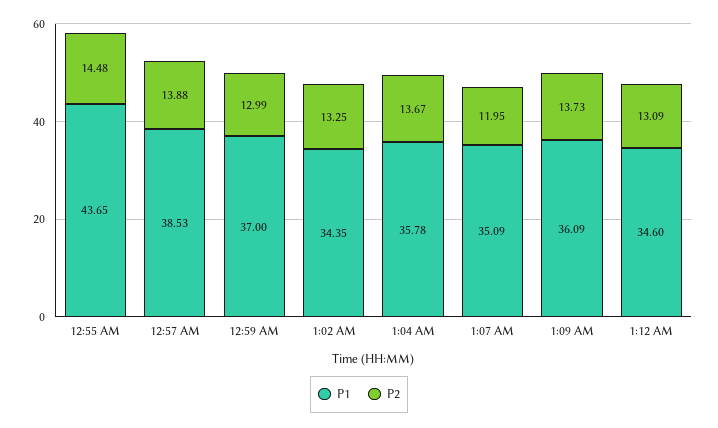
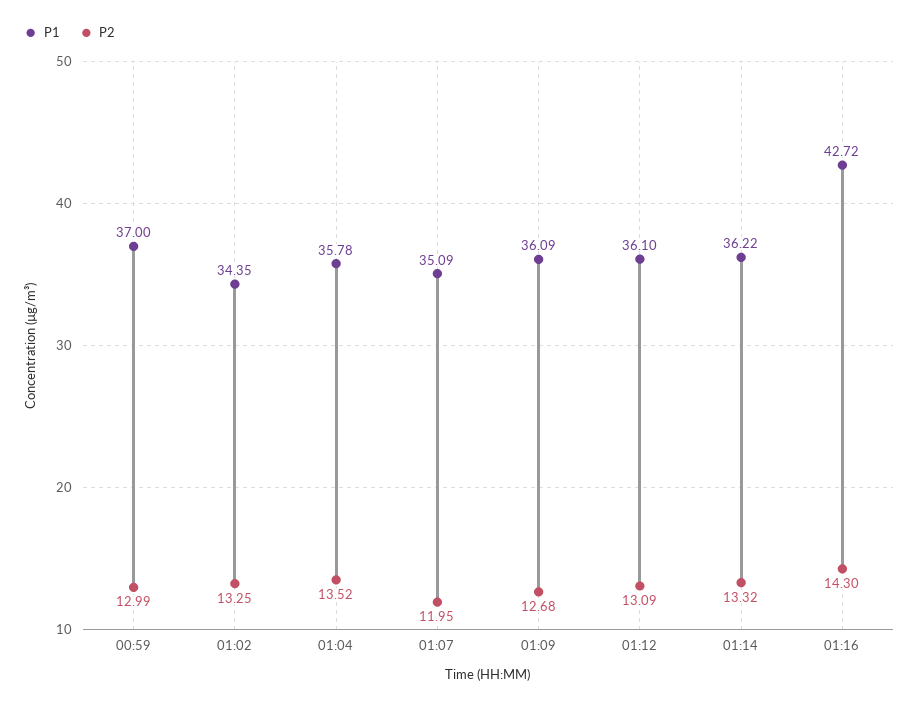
P1, 12:55 AM: 43.65 -> none
P2, 12:55 AM: 14.48 -> none
P1, 12:57 AM: 38.53 -> none
P2, 12:57 AM: 13.88 -> none
P2, 1:04 AM: 13.67 -> 13.52
P2, 1:09 AM: 13.73 -> 12.68
P1, 1:12 AM: 34.6 -> 36.1
P1, 01:14: none -> 36.22
P2, 01:14: none -> 13.32
P1, 01:16: none -> 42.72
P2, 01:16: none -> 14.3

